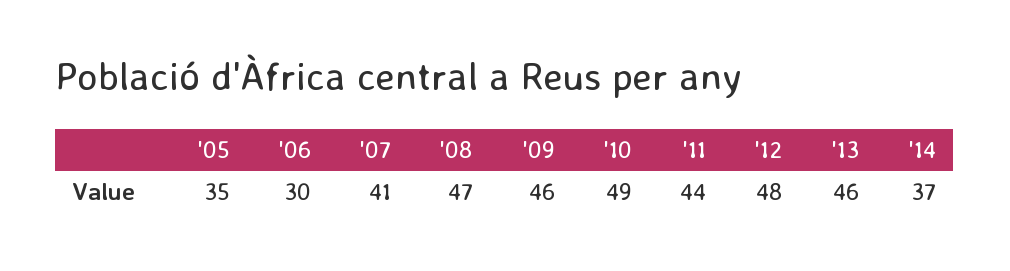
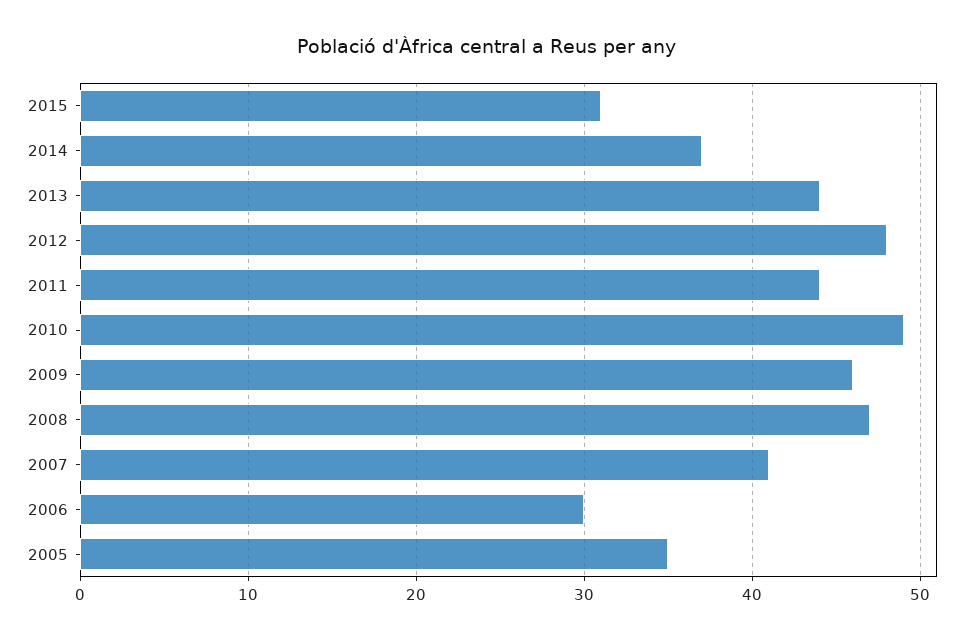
'13: 46 -> 44
2015: none -> 31

